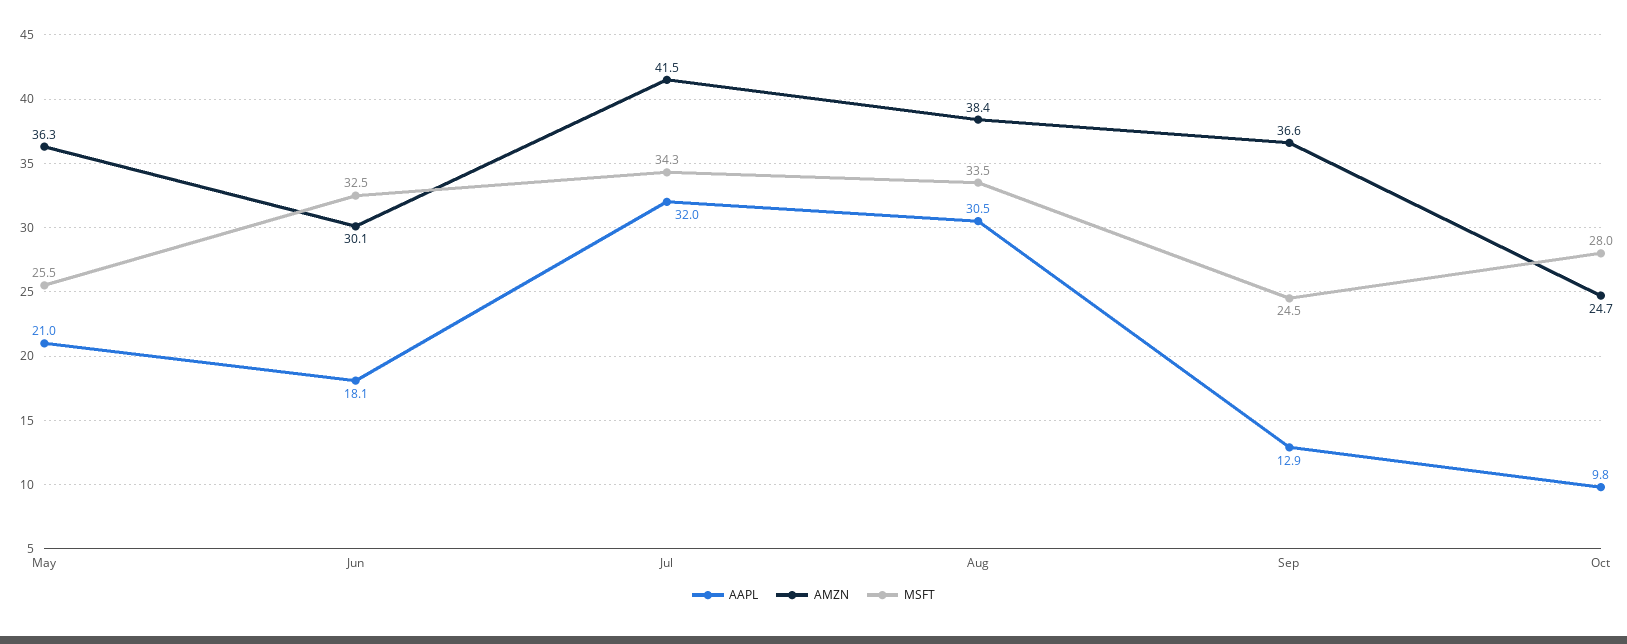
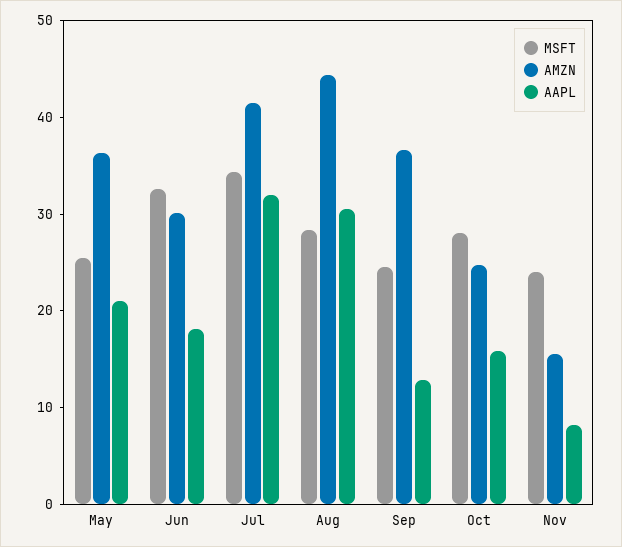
AMZN, Aug: 38.4 -> 44
MSFT, Aug: 33.5 -> 28
AAPL, Oct: 9.8 -> 16
MSFT, Nov: none -> 24
AMZN, Nov: none -> 16
AAPL, Nov: none -> 8

